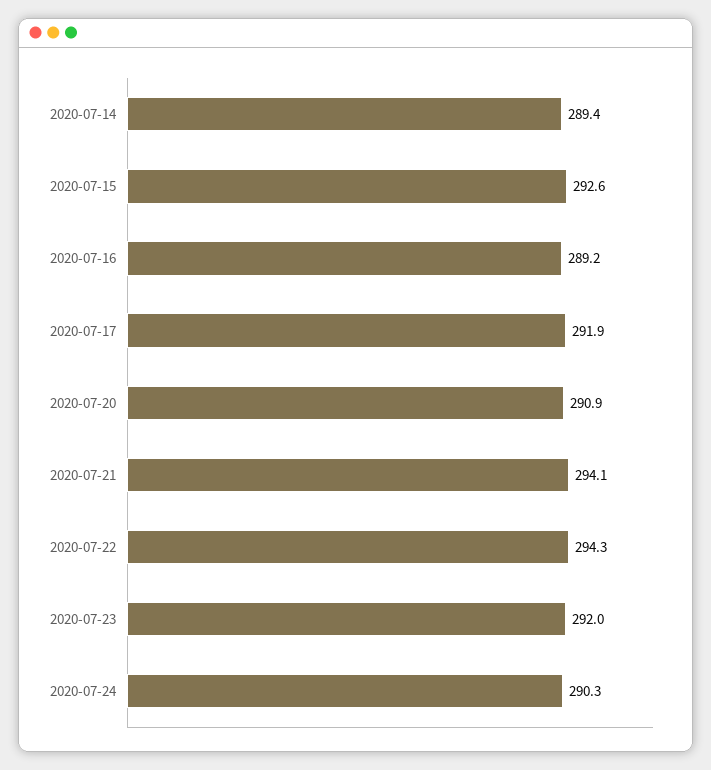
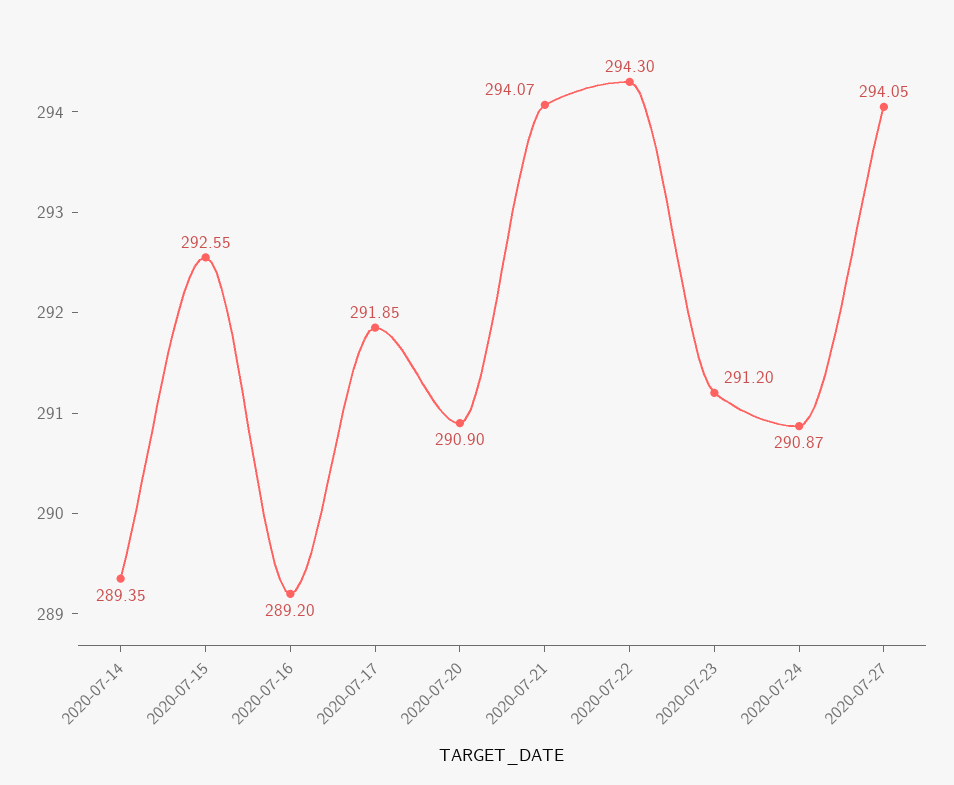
2020-07-23: 292 -> 291.2
2020-07-24: 290.3 -> 290.87
2020-07-27: none -> 294.05

